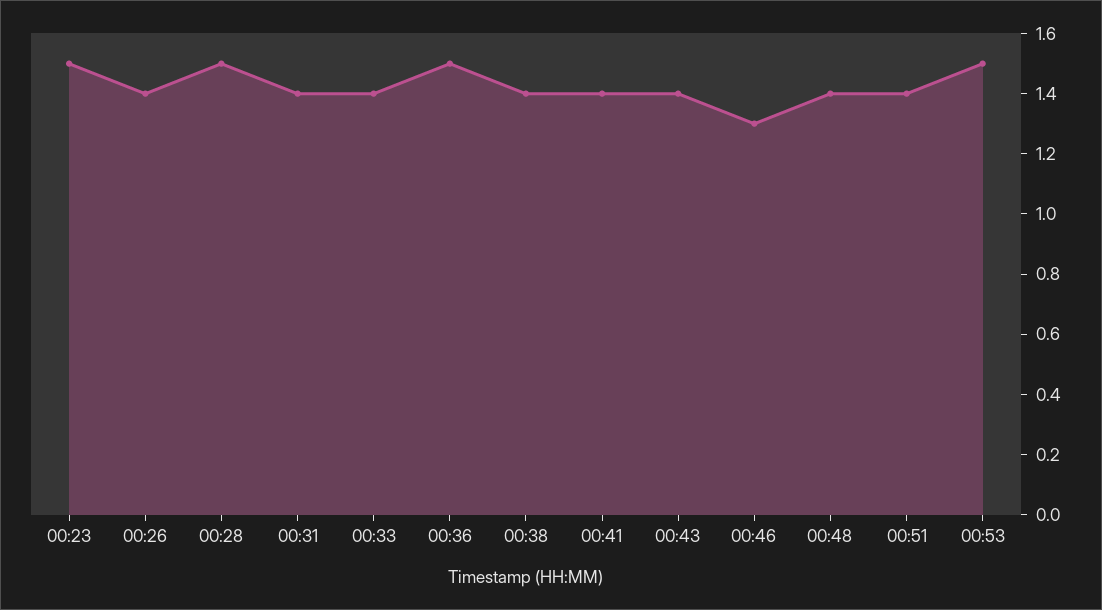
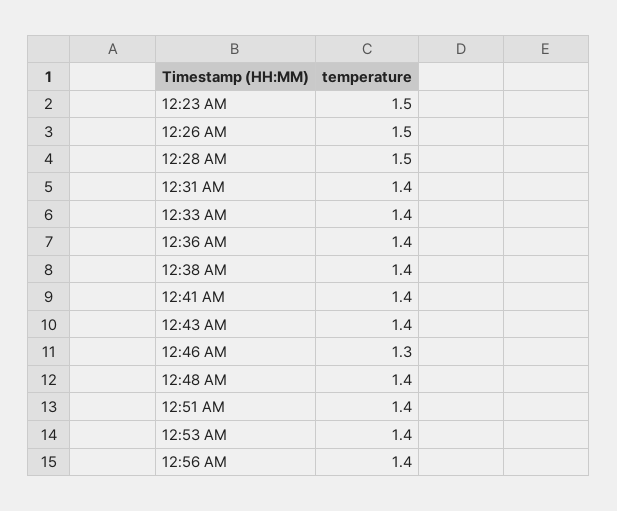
00:26: 1.4 -> 1.5
00:36: 1.5 -> 1.4
00:53: 1.5 -> 1.4
12:56 AM: none -> 1.4

